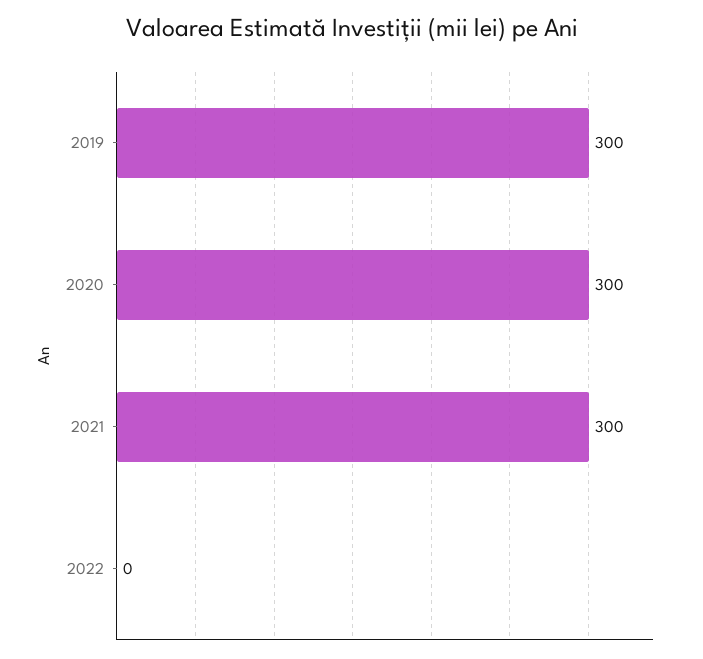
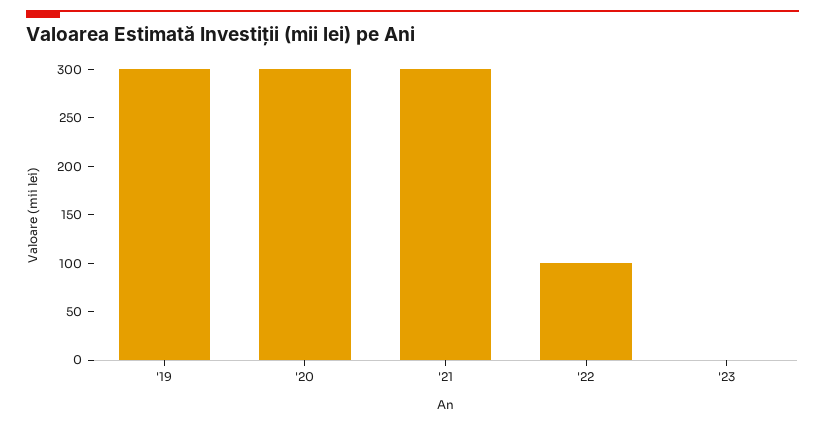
2022: 0 -> 100
'23: none -> 0

